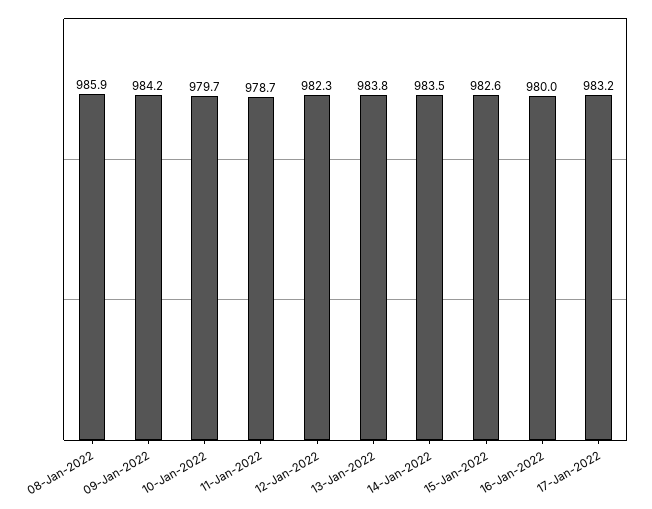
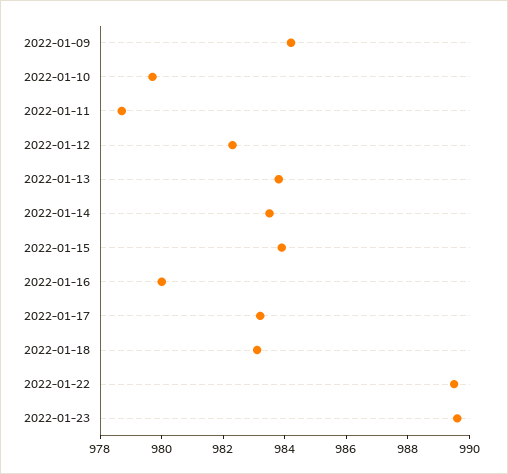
08-Jan-2022: 985.9 -> none
15-Jan-2022: 982.6 -> 984
2022-01-18: none -> 983
2022-01-22: none -> 989.5
2022-01-23: none -> 989.5

